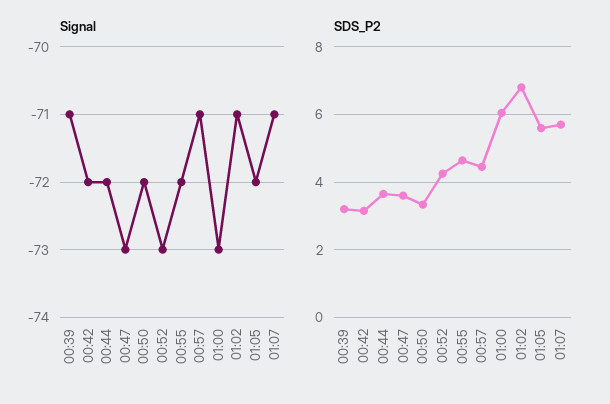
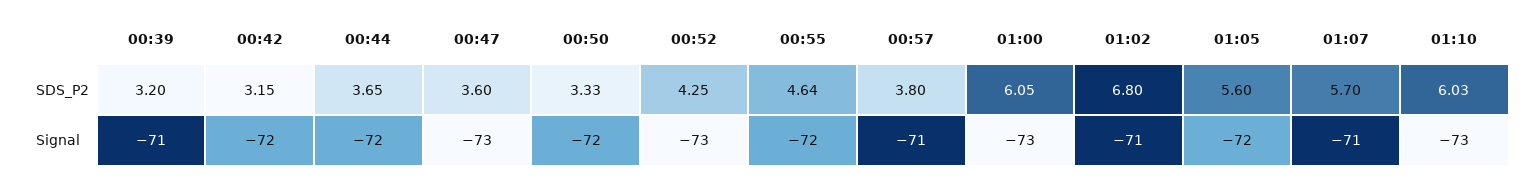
SDS_P2, 00:57: 4.4 -> 3.8
SDS_P2, 01:10: none -> 6.03
Signal, 01:10: none -> -73

